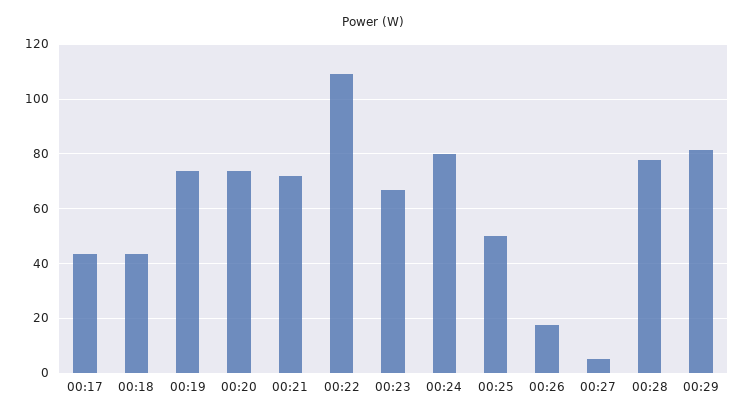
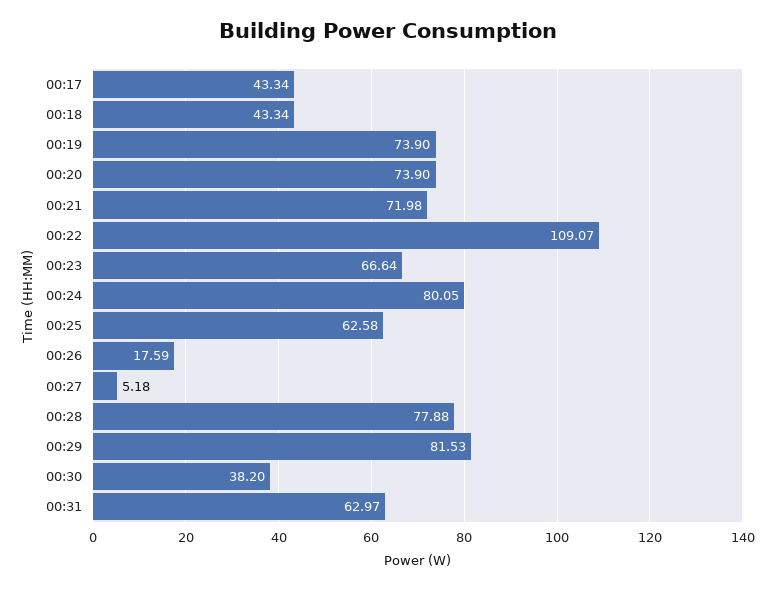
00:25: 50 -> 62.58
00:30: none -> 38.2
00:31: none -> 62.97

